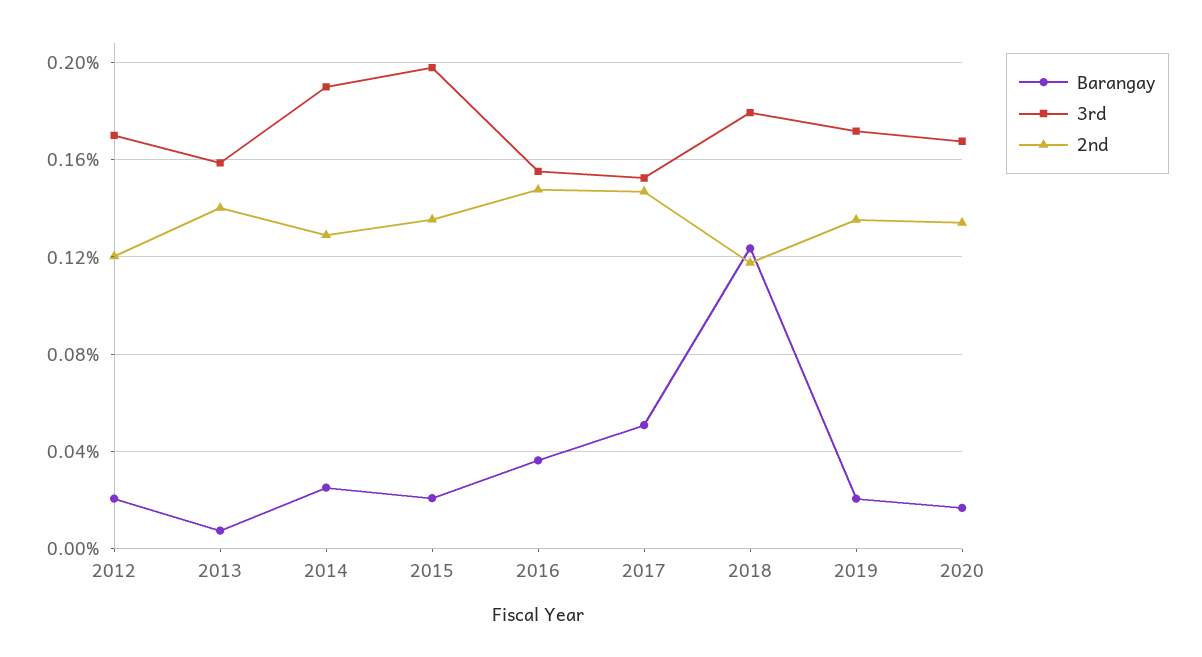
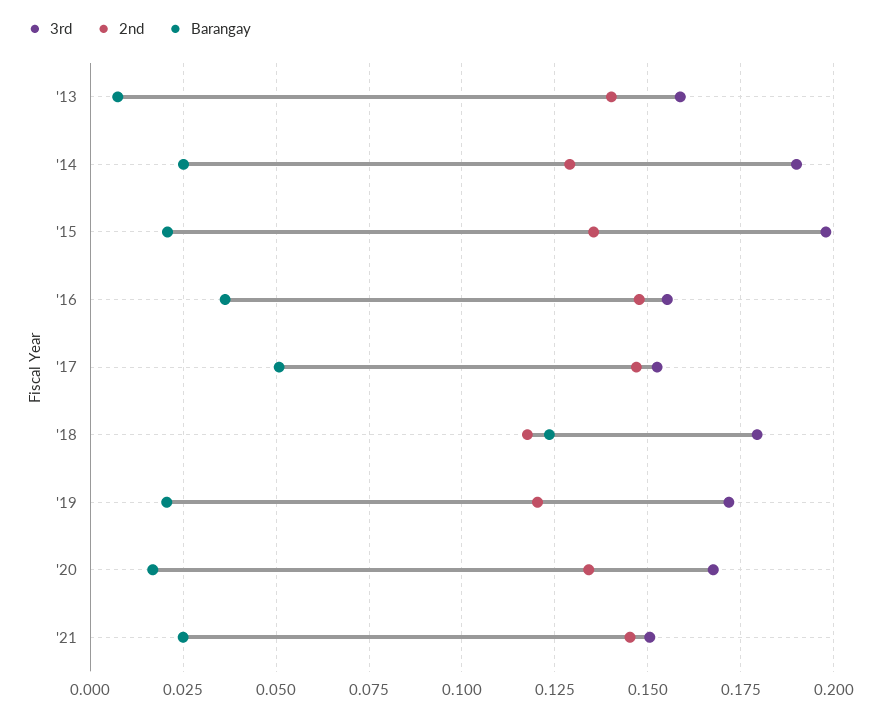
Barangay, 2012: 0.02 -> none
3rd, 2012: 0.17 -> none
2nd, 2012: 0.12 -> none
2nd, 2019: 0.135 -> 0.12
3rd, '21: none -> 0.15
2nd, '21: none -> 0.145
Barangay, '21: none -> 0.025

